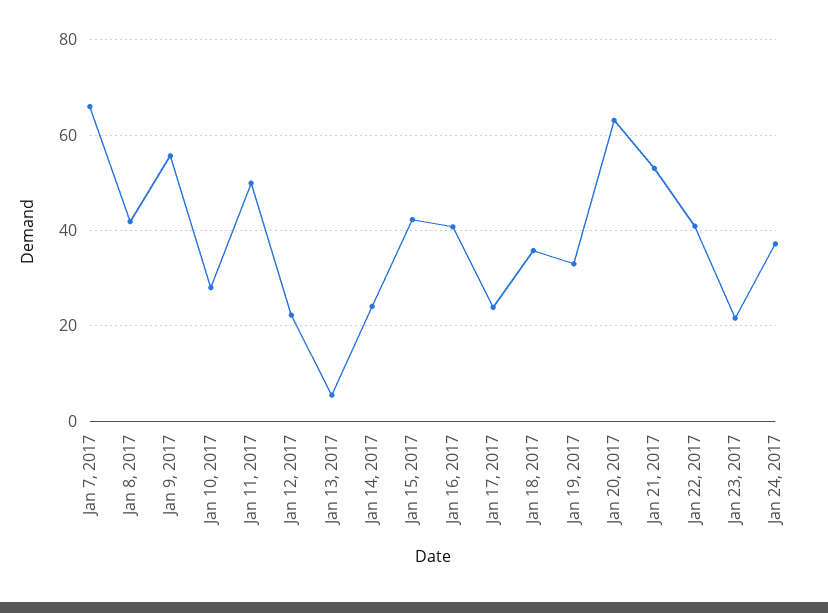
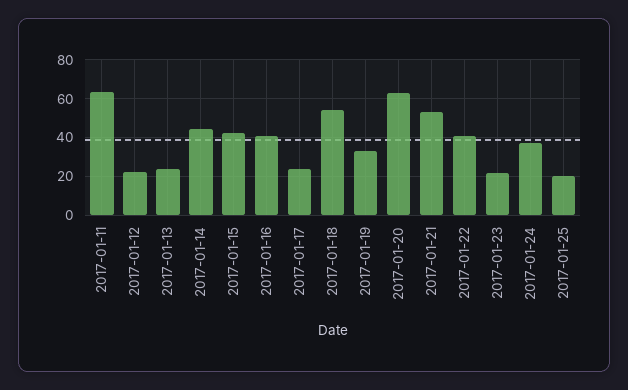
Jan 7, 2017: 66 -> none
Jan 8, 2017: 42 -> none
Jan 9, 2017: 56 -> none
Jan 10, 2017: 28 -> none
Jan 11, 2017: 50 -> 65
Jan 13, 2017: 6 -> 25
Jan 14, 2017: 24 -> 45
Jan 18, 2017: 36 -> 55
2017-01-25: none -> 20

